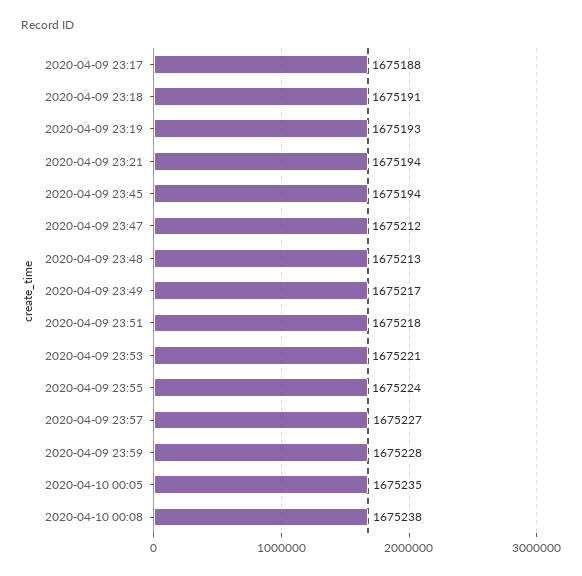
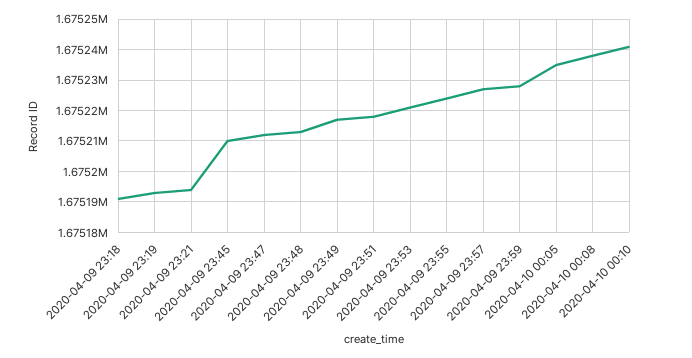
2020-04-09 23:17: 1675188 -> none
2020-04-09 23:45: 1675194 -> 1675210
2020-04-10 00:10: none -> 1675240

